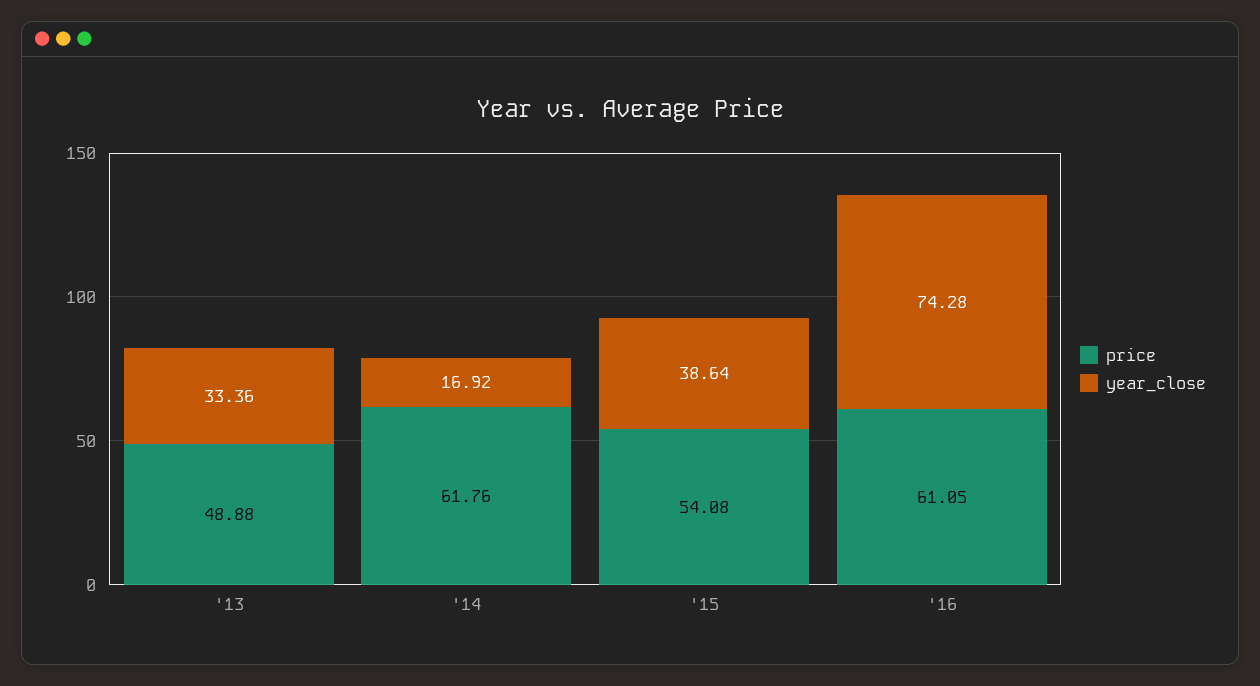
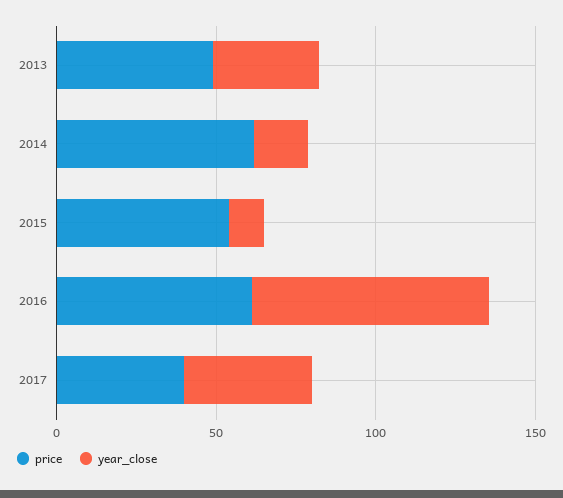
year_close, '15: 38.64 -> 10
price, 2017: none -> 40
year_close, 2017: none -> 40

